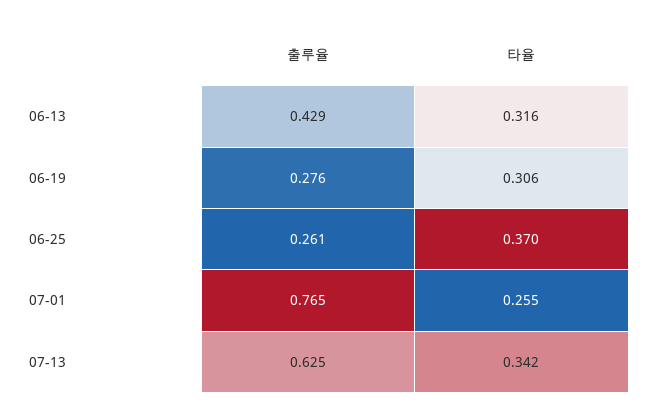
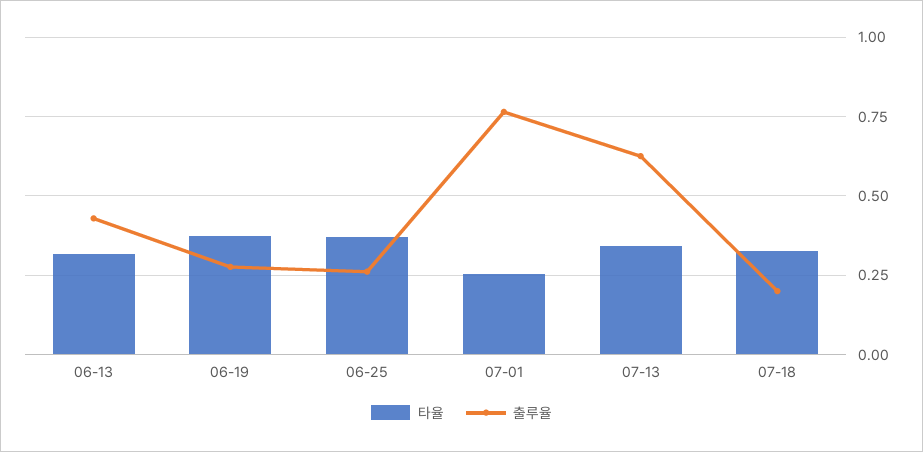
타율, 06-19: 0.306 -> 0.375
타율, 07-18: none -> 0.325
출루율, 07-18: none -> 0.2

